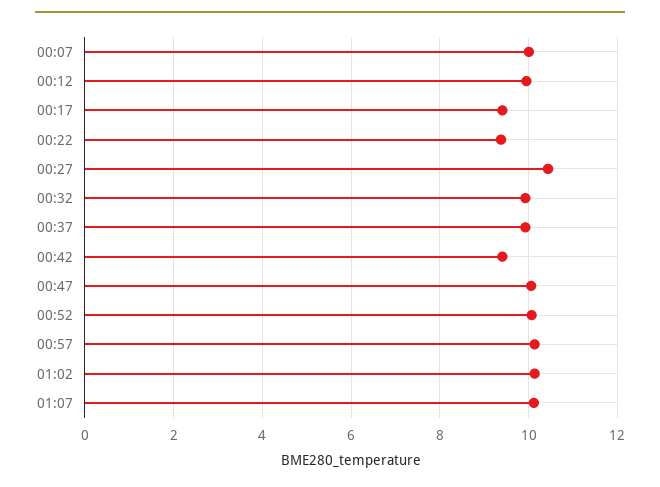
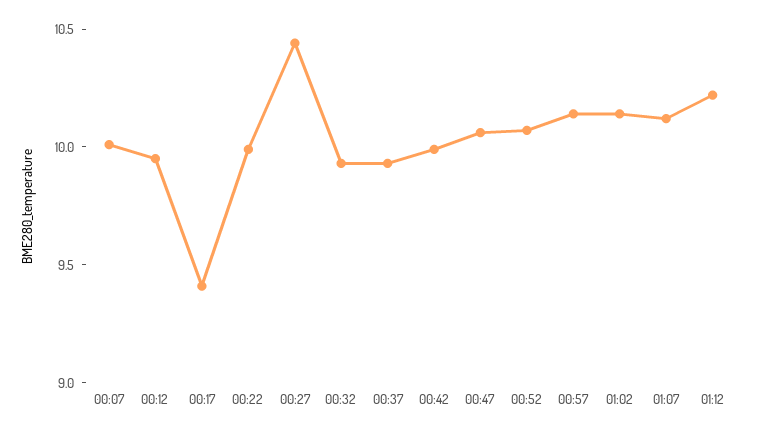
00:22: 9.4 -> 10
00:42: 9.4 -> 10
01:12: none -> 10.2

